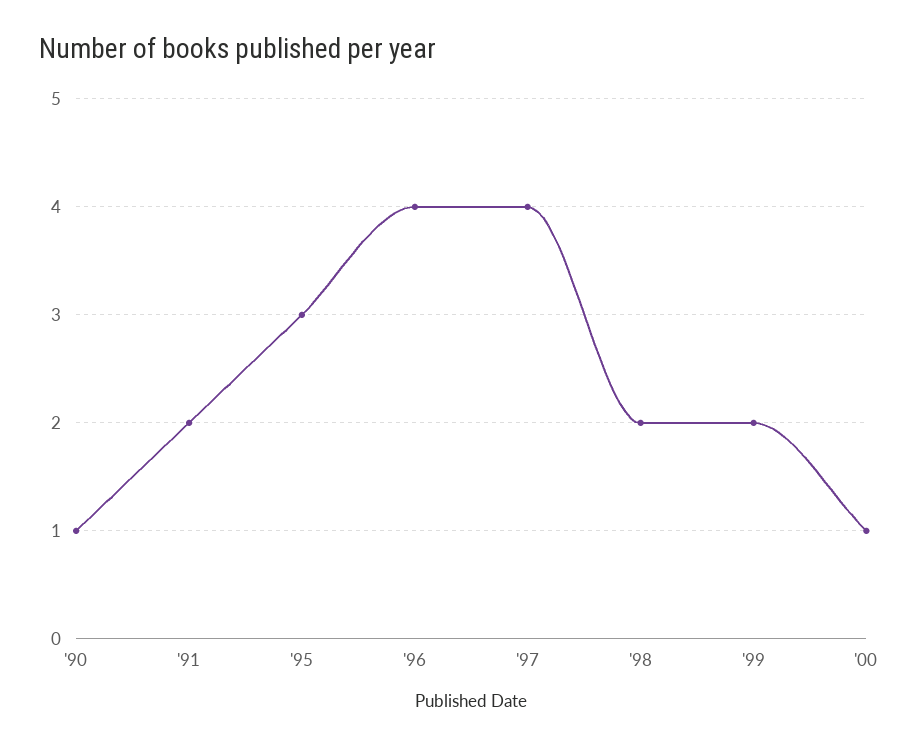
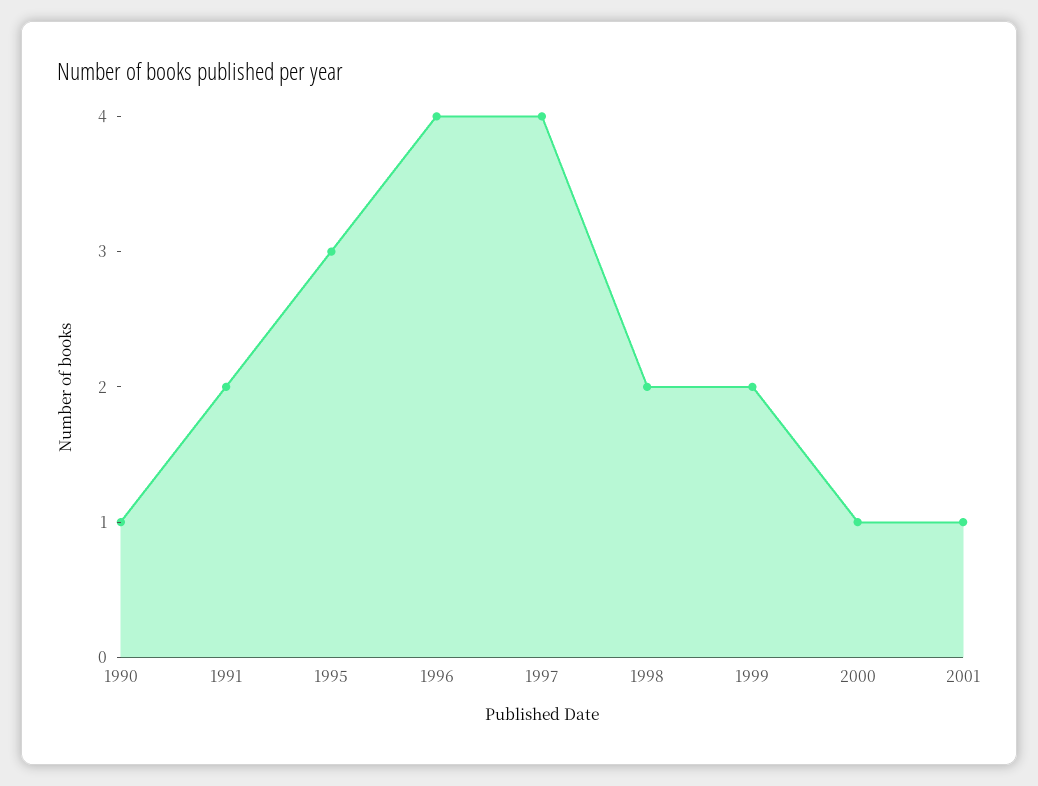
2001: none -> 1

